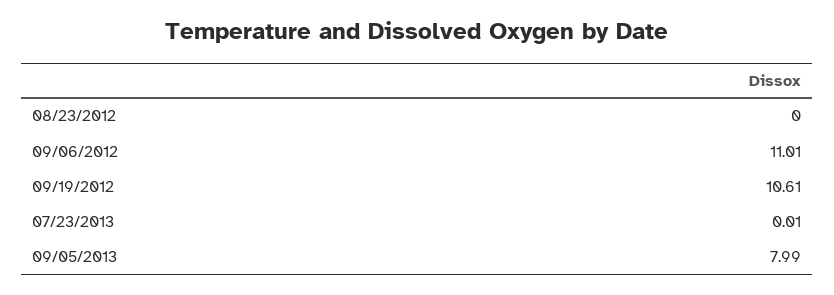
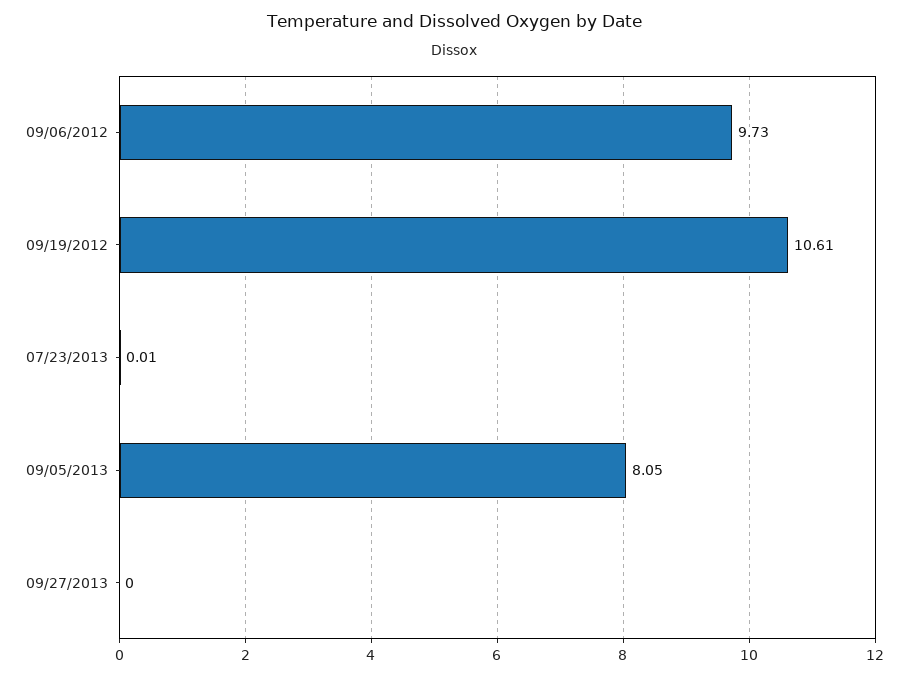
08/23/2012: 0 -> none
09/06/2012: 11.01 -> 9.73
09/05/2013: 7.99 -> 8.05
09/27/2013: none -> 0

